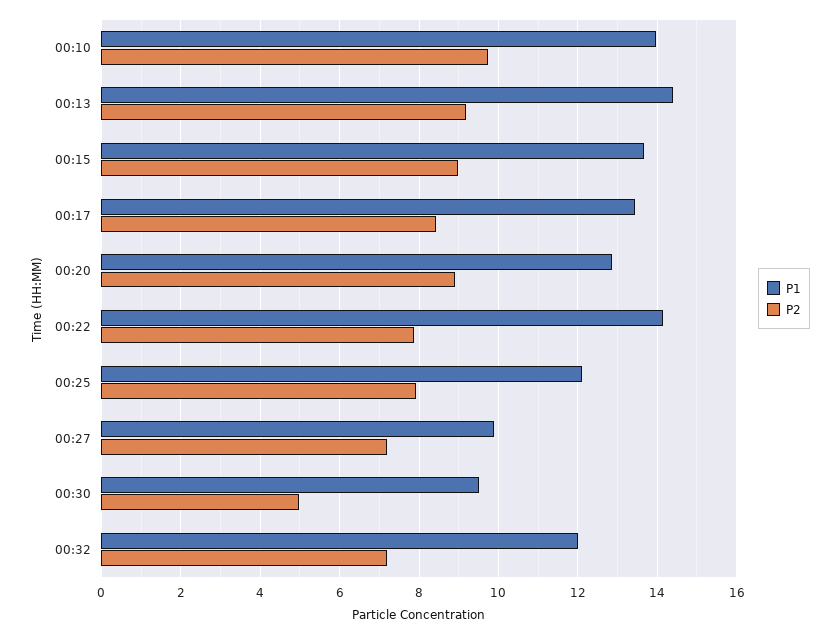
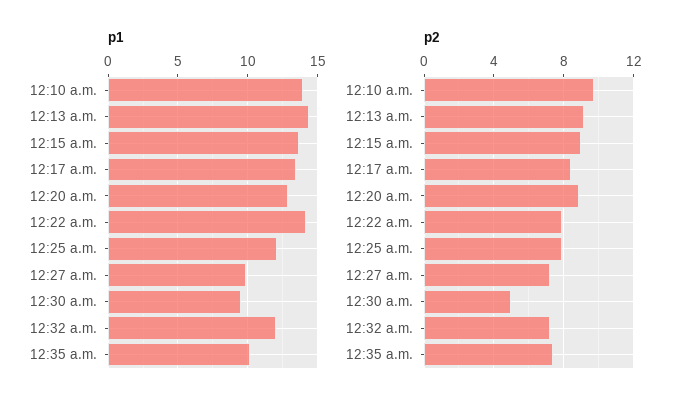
P1, 12:35 a.m.: none -> 10
P2, 12:35 a.m.: none -> 7.5

